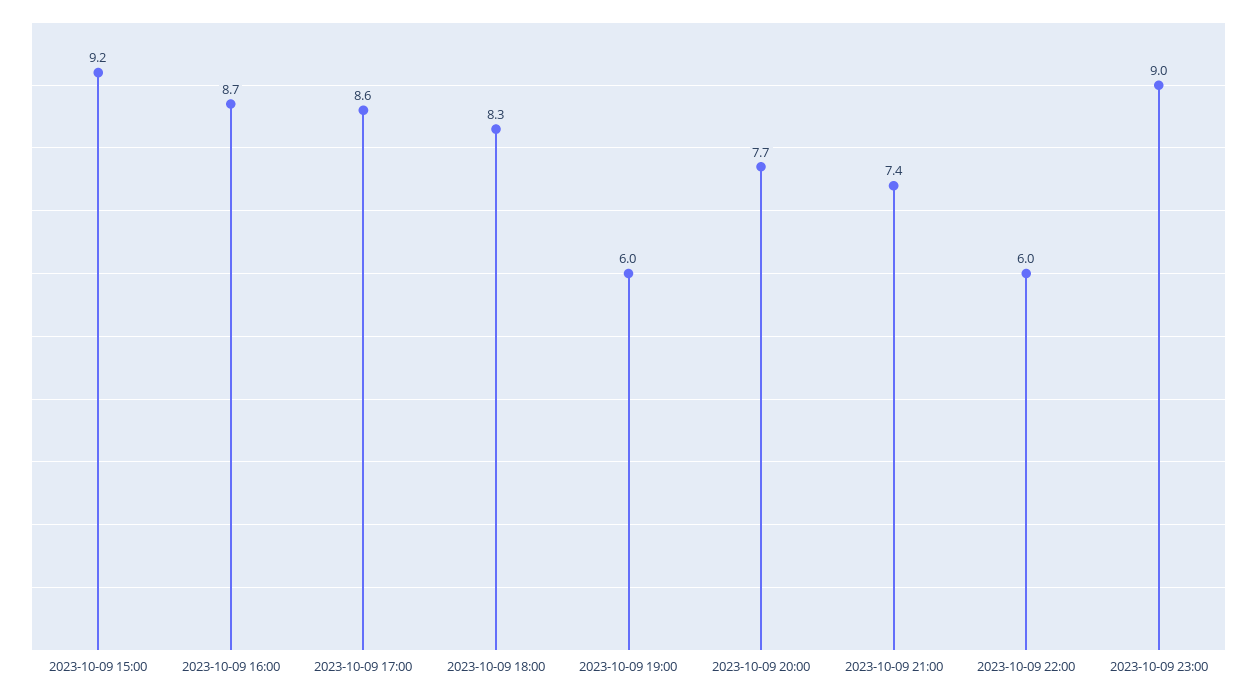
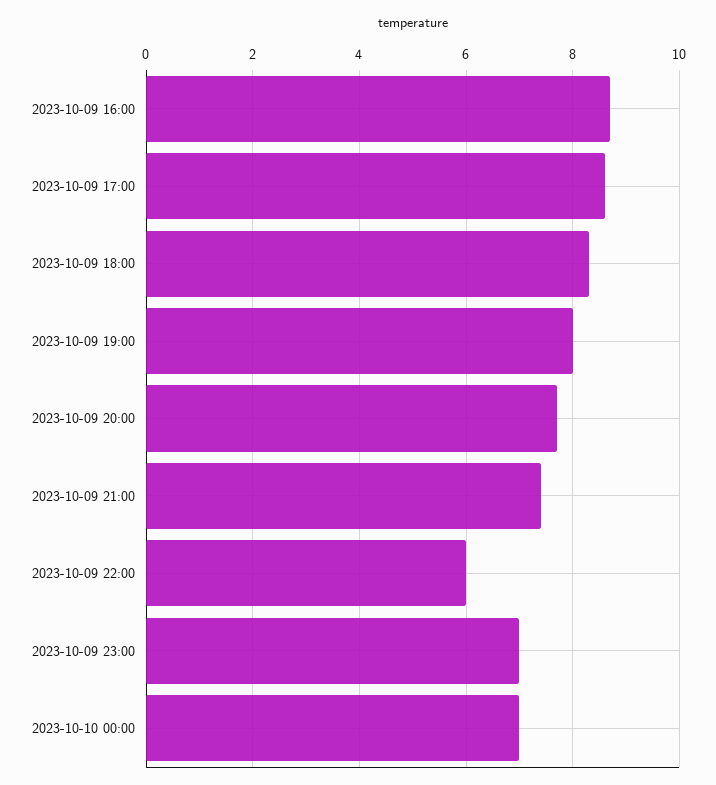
2023-10-09 15:00: 9.2 -> none
2023-10-09 19:00: 6 -> 8
2023-10-09 23:00: 9 -> 7
2023-10-10 00:00: none -> 7

